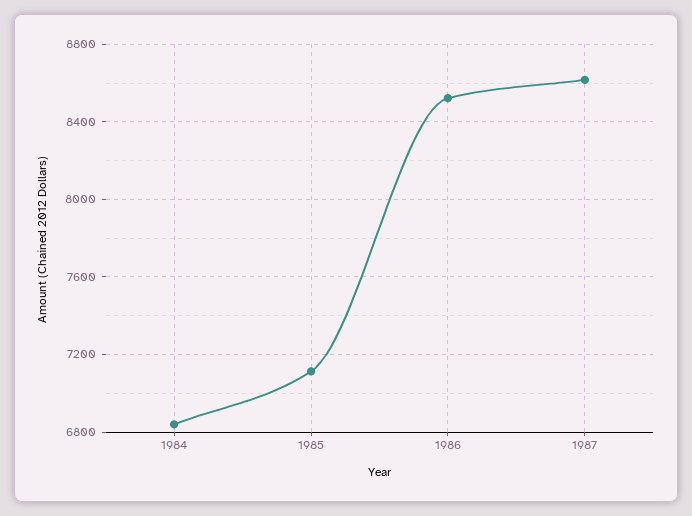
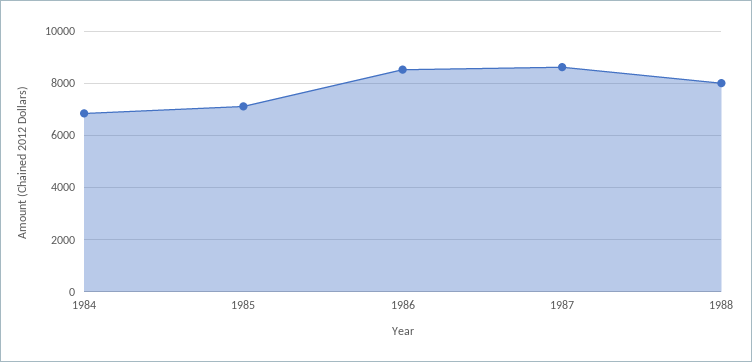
1988: none -> 8000

